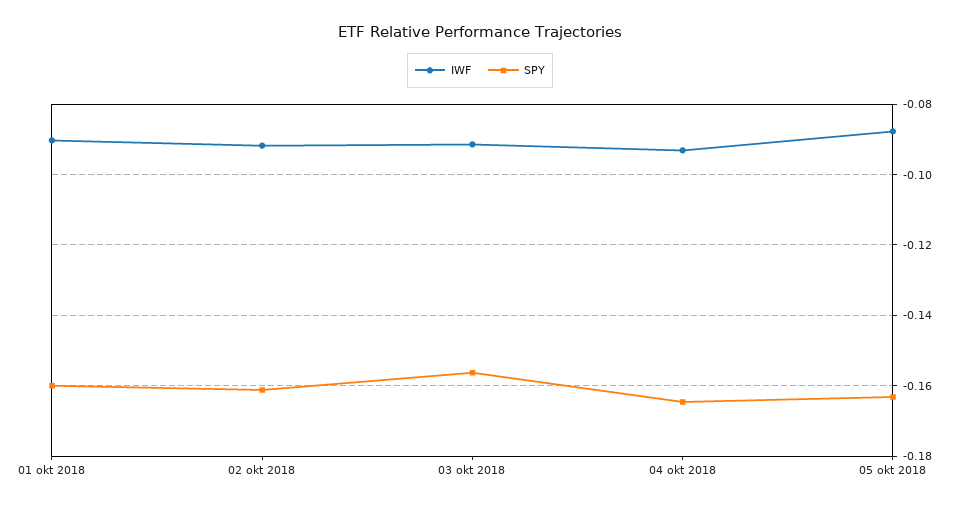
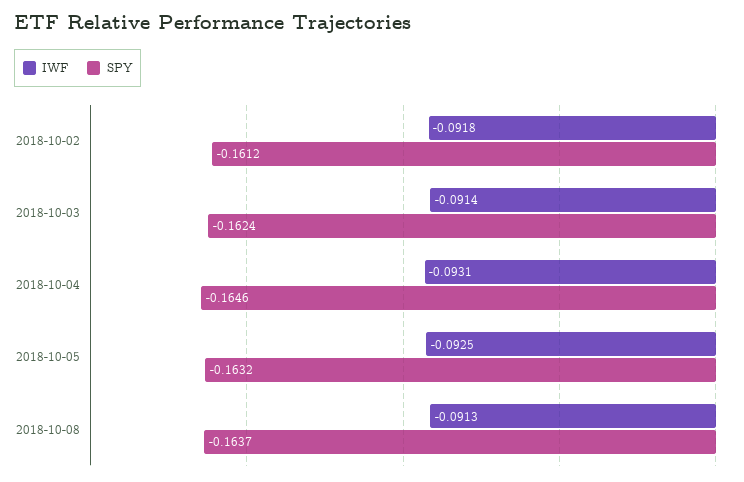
IWF, 01 okt 2018: -0.09 -> none
SPY, 01 okt 2018: -0.16 -> none
SPY, 03 okt 2018: -0.156 -> -0.1624
IWF, 05 okt 2018: -0.088 -> -0.0925
IWF, 2018-10-08: none -> -0.0913
SPY, 2018-10-08: none -> -0.1637

